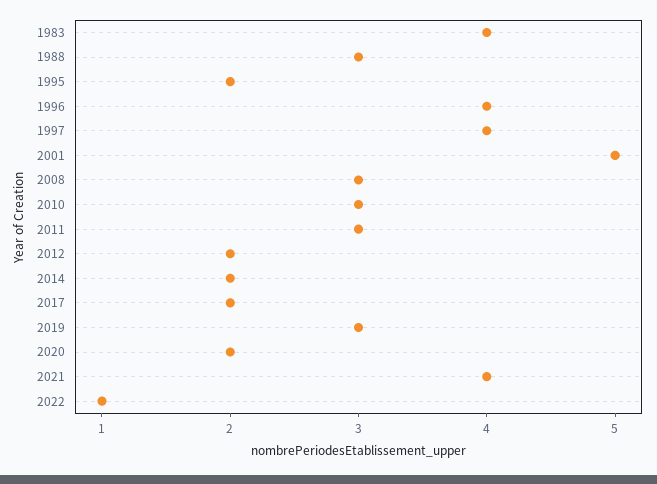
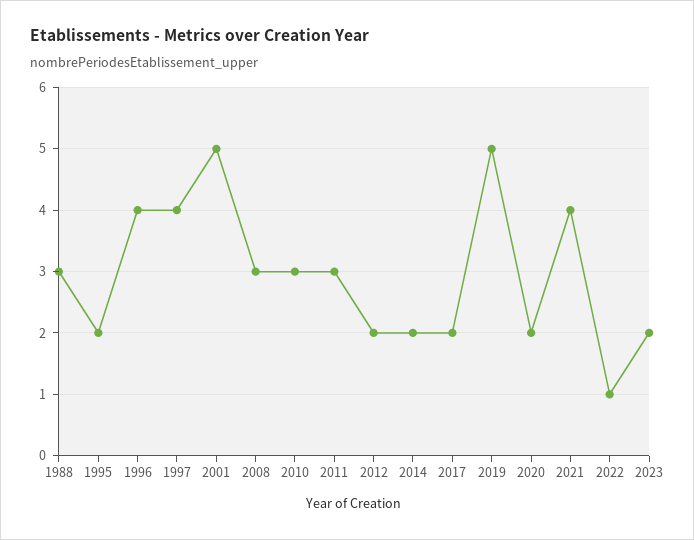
1983: 4 -> none
2019: 3 -> 5
2023: none -> 2

